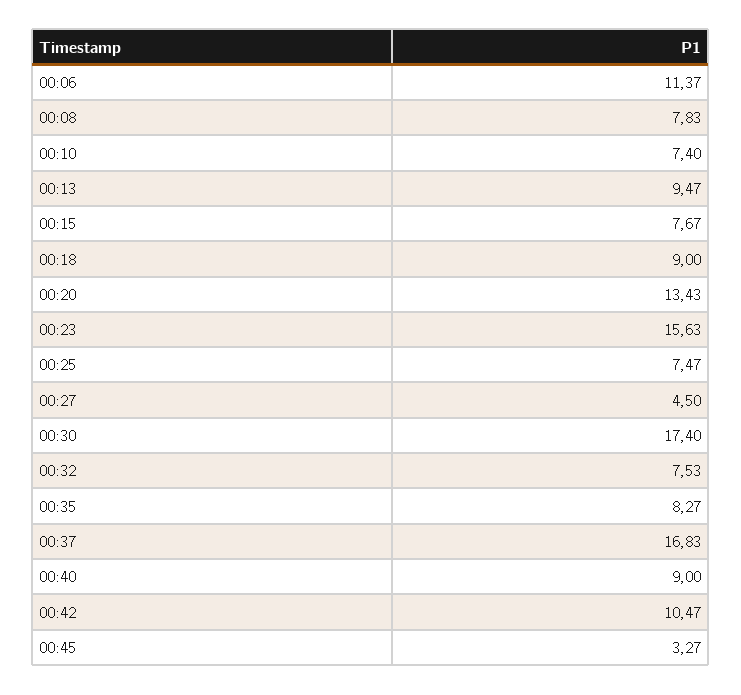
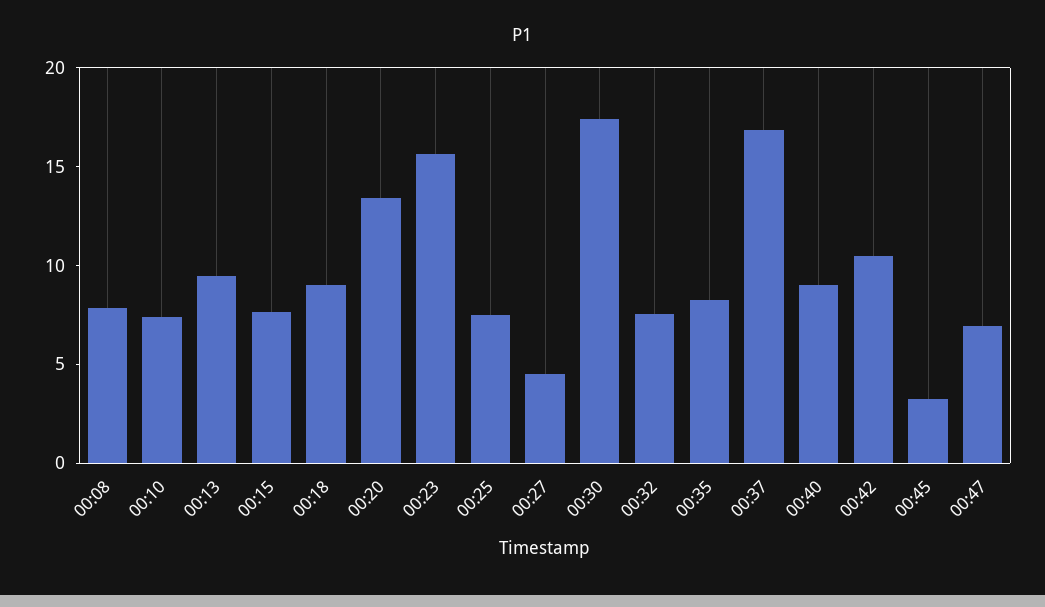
00:06: 11.37 -> none
00:47: none -> 7

